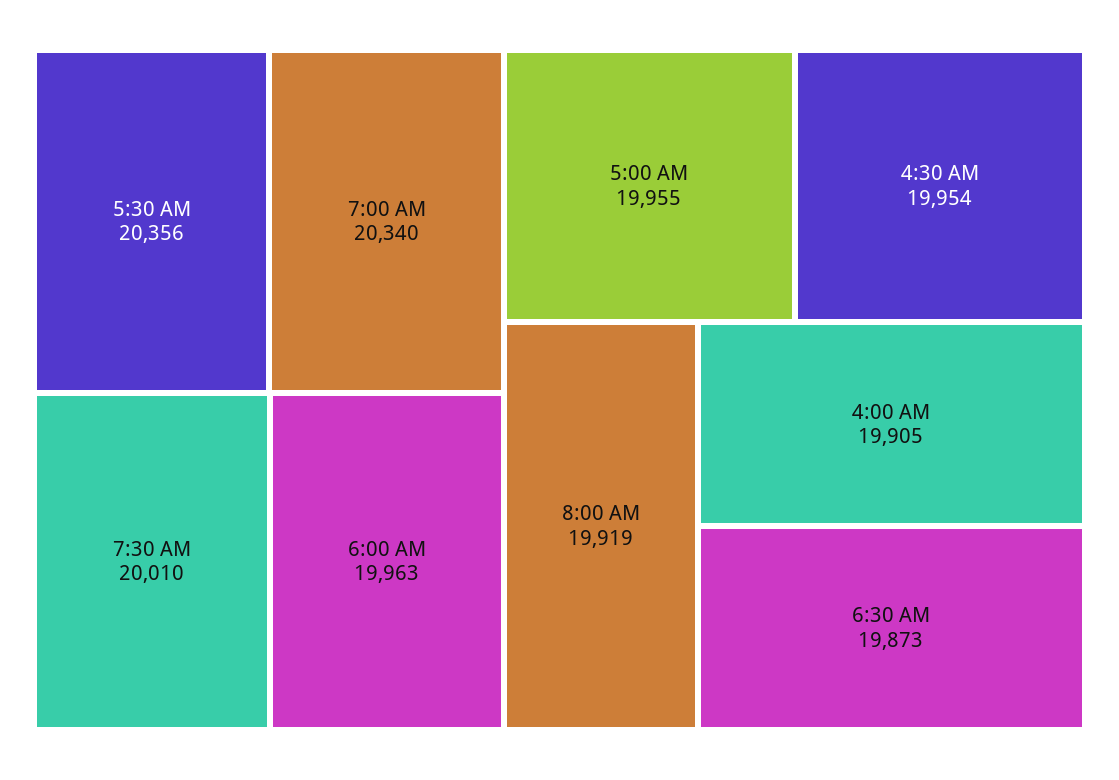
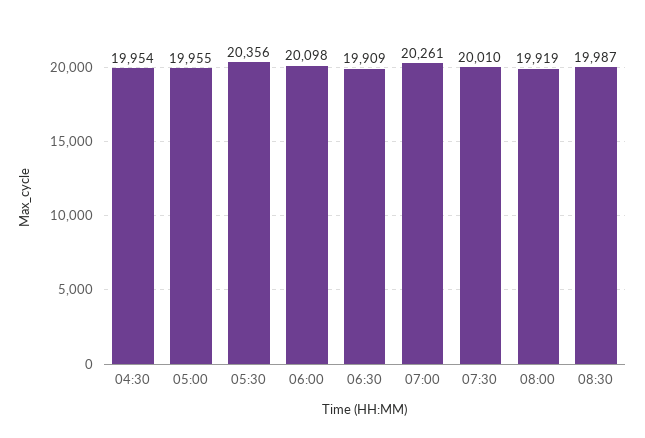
7:00 AM: 20340 -> 20261
6:00 AM: 19963 -> 20098
4:00 AM: 19905 -> none
6:30 AM: 19873 -> 19909
08:30: none -> 19987

